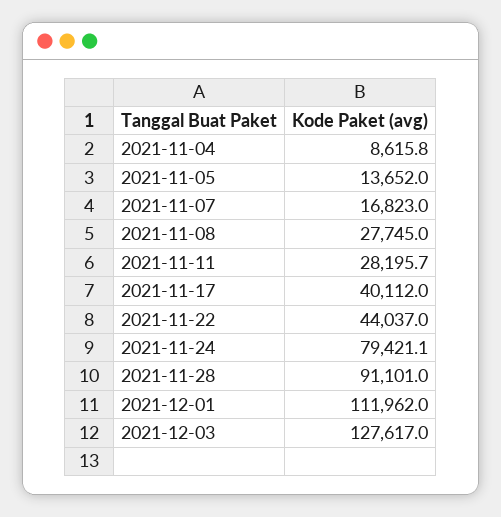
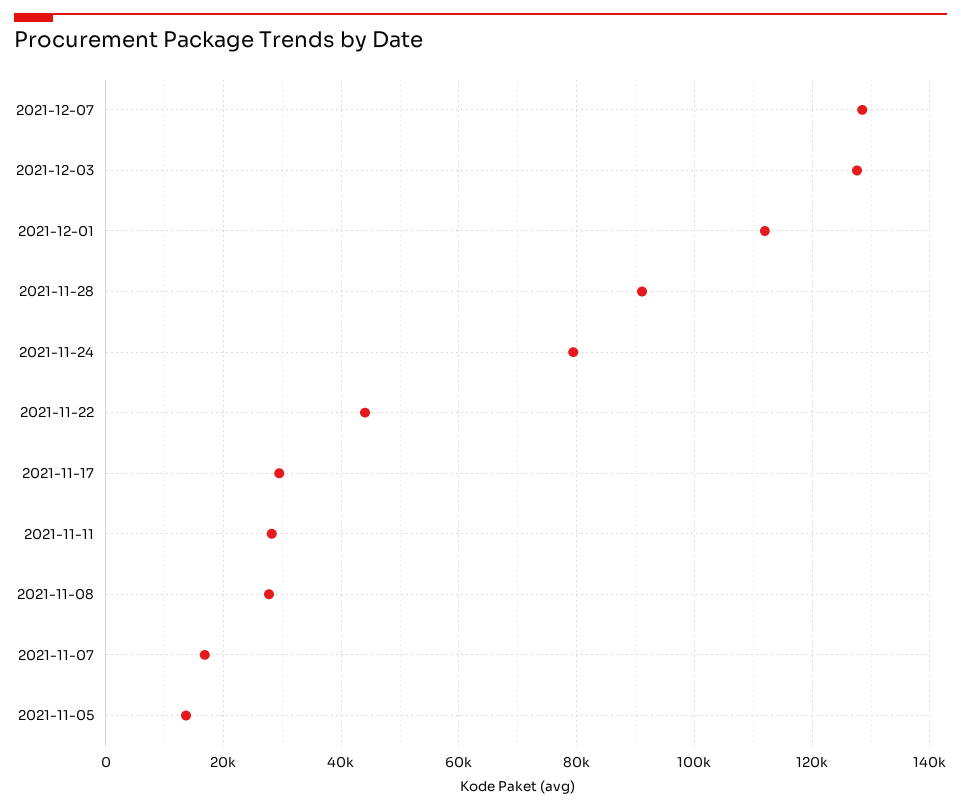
2021-11-04: 8615.8 -> none
2021-11-17: 40112 -> 30000
2021-12-07: none -> 128000

